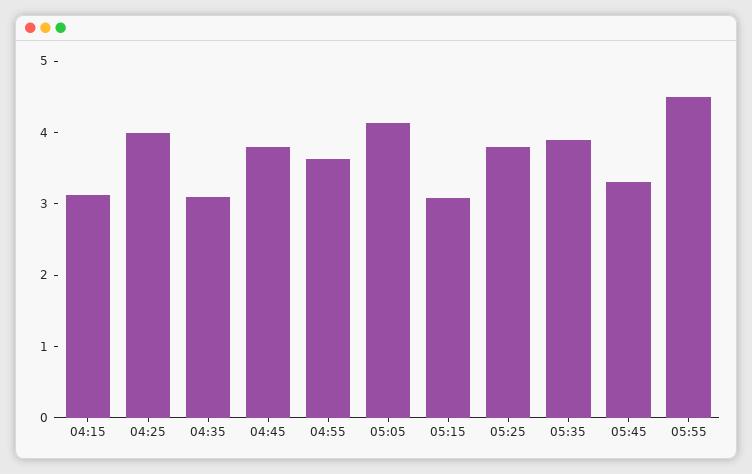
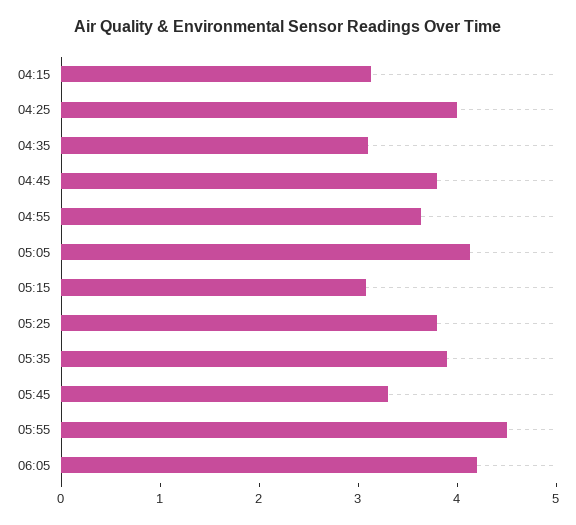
06:05: none -> 4.2

